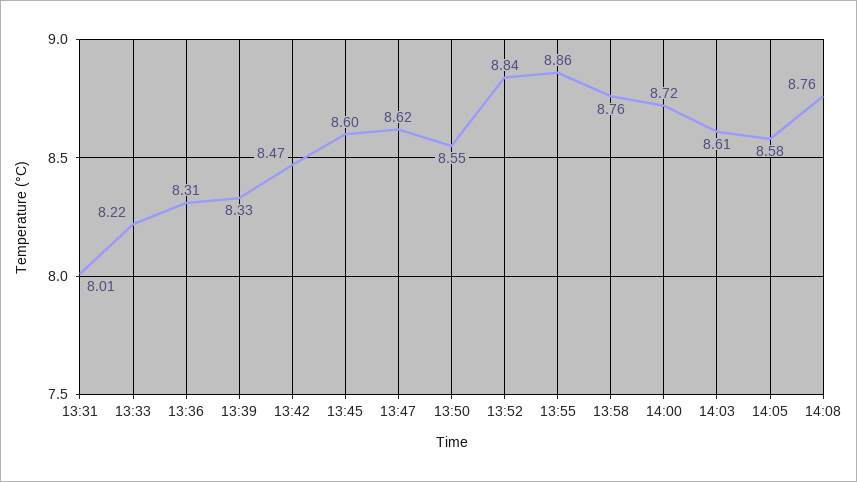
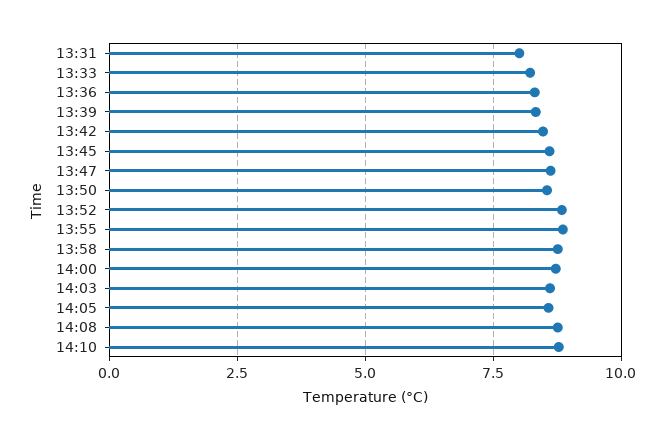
14:10: none -> 8.75

